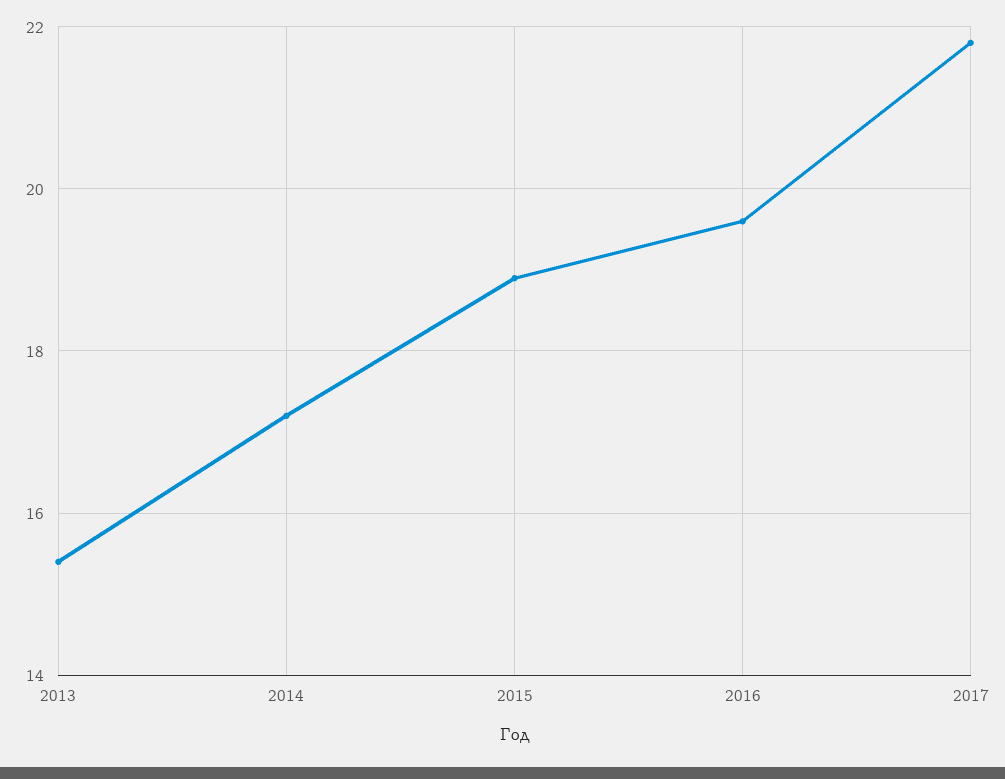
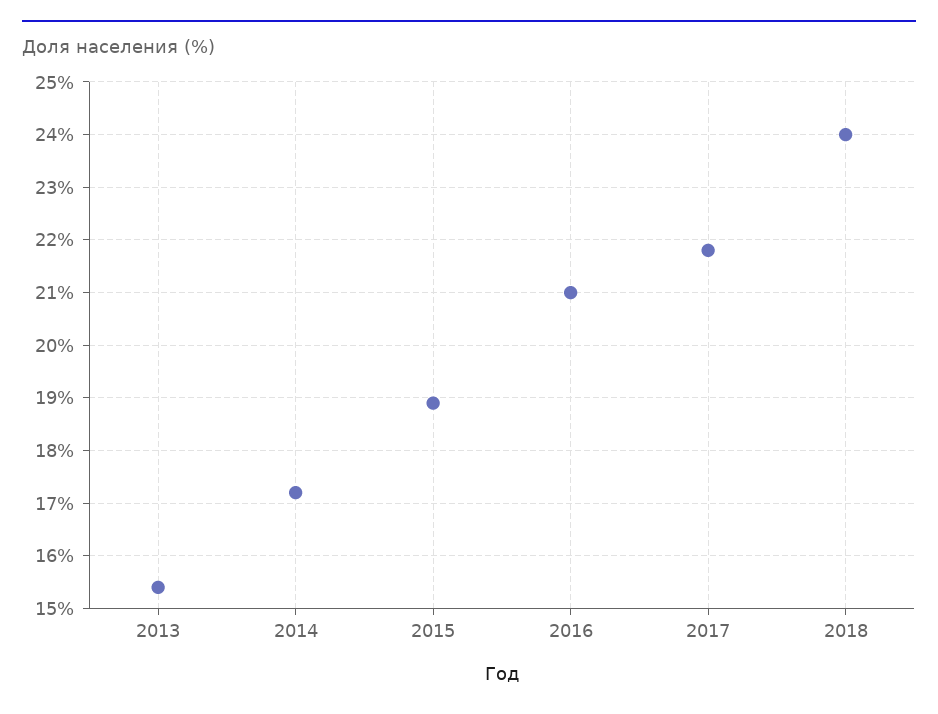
2016: 19.5 -> 21
2018: none -> 24

